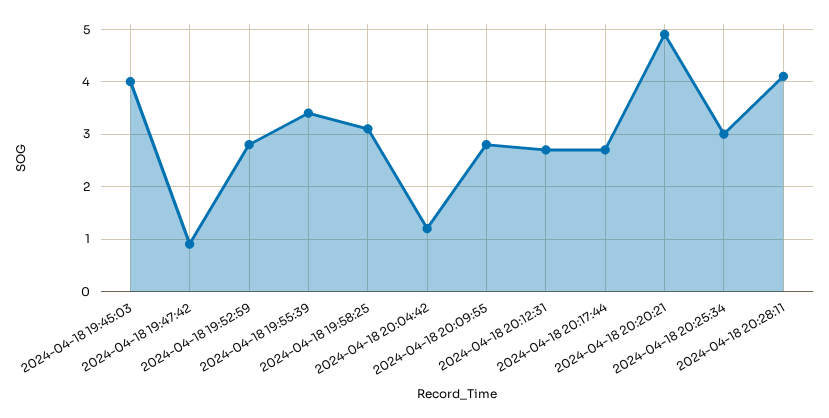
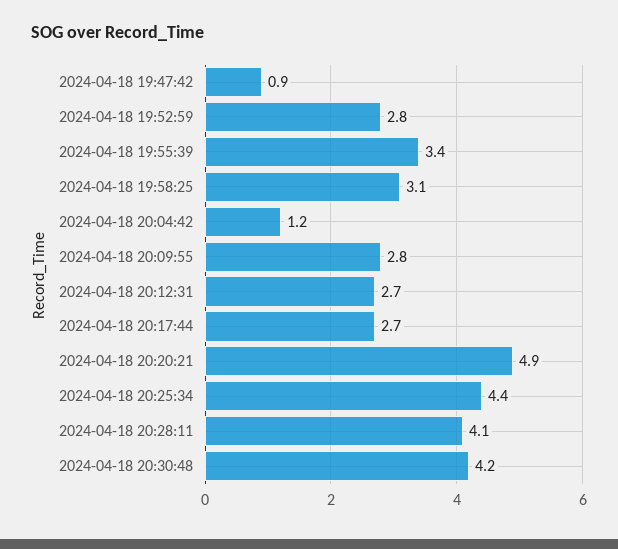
2024-04-18 19:45:03: 4 -> none
2024-04-18 20:25:34: 3 -> 4.4
2024-04-18 20:30:48: none -> 4.2

